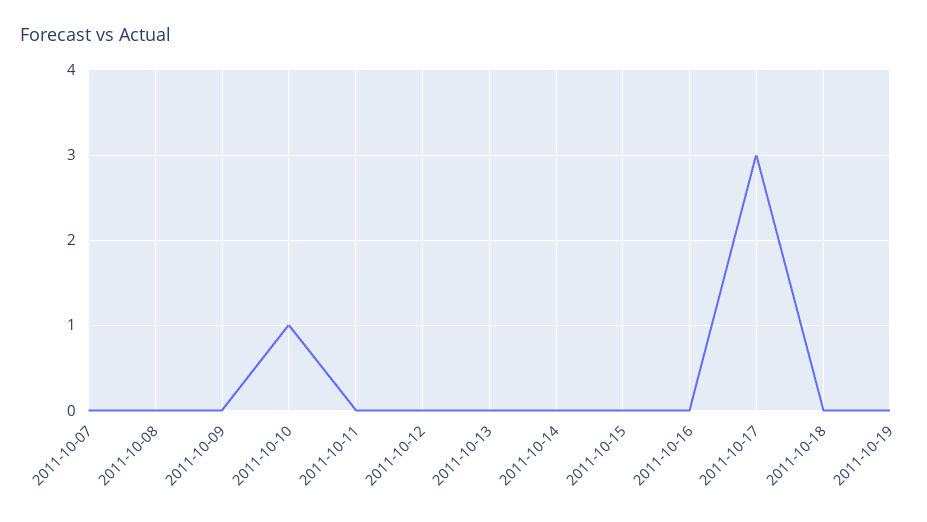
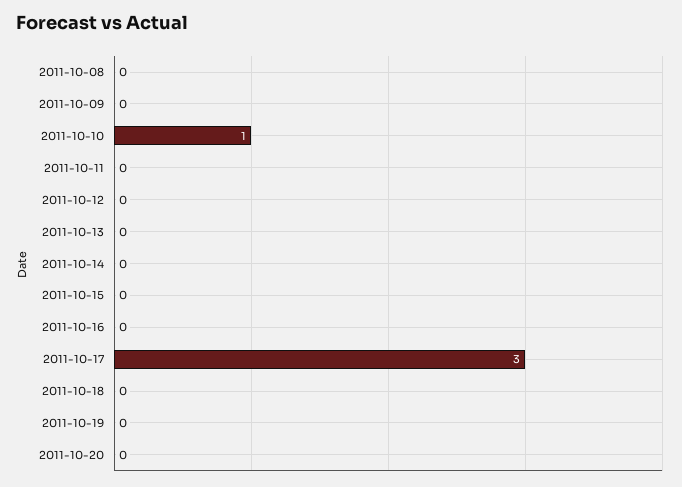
2011-10-07: 0 -> none
2011-10-20: none -> 0

